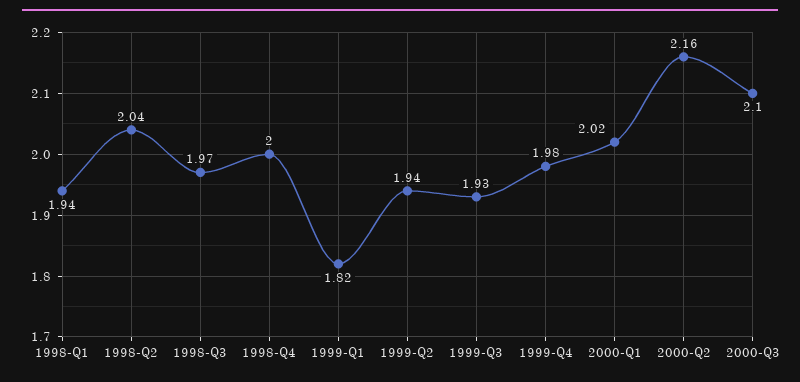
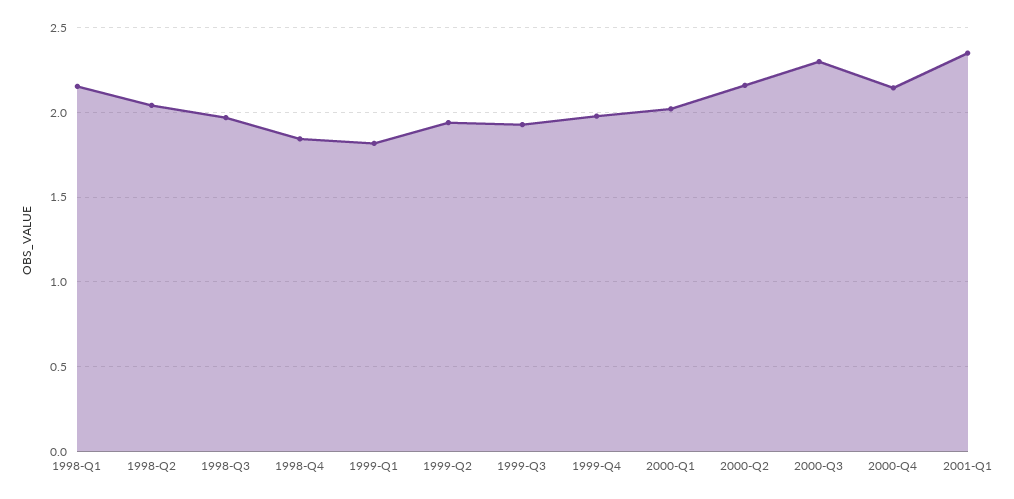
1998-Q1: 1.94 -> 2.15
1998-Q4: 2 -> 1.85
2000-Q3: 2.1 -> 2.3
2000-Q4: none -> 2.15
2001-Q1: none -> 2.35

